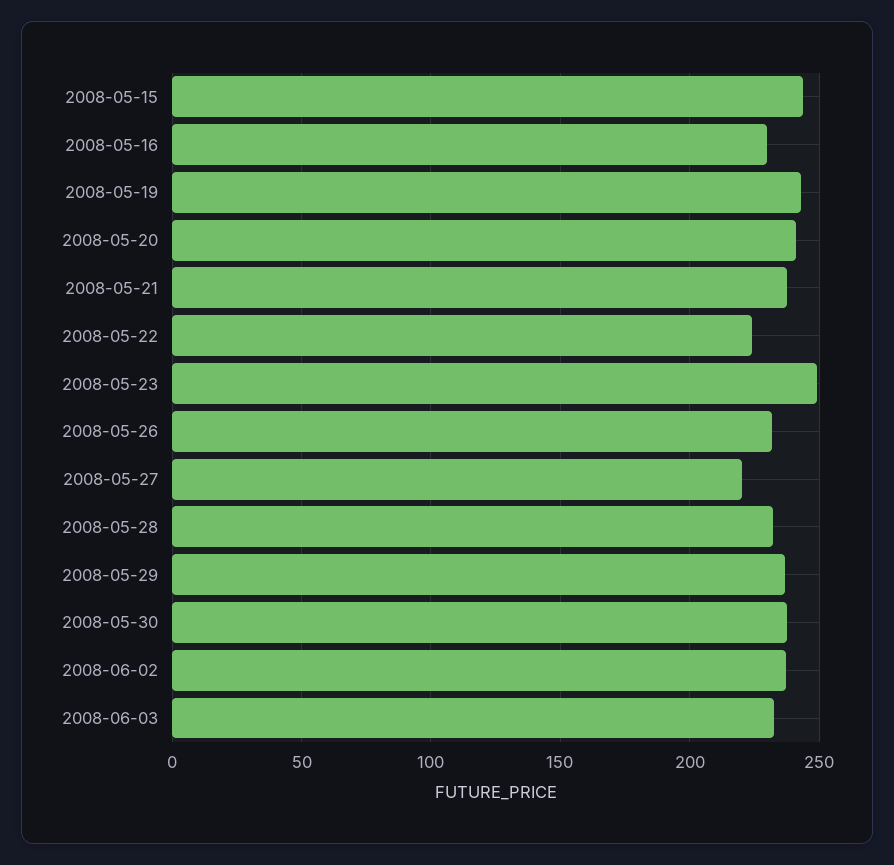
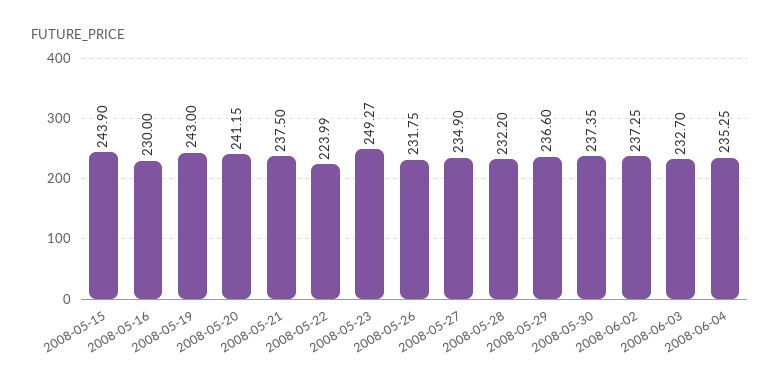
2008-05-27: 220 -> 234.9
2008-06-04: none -> 235.25

